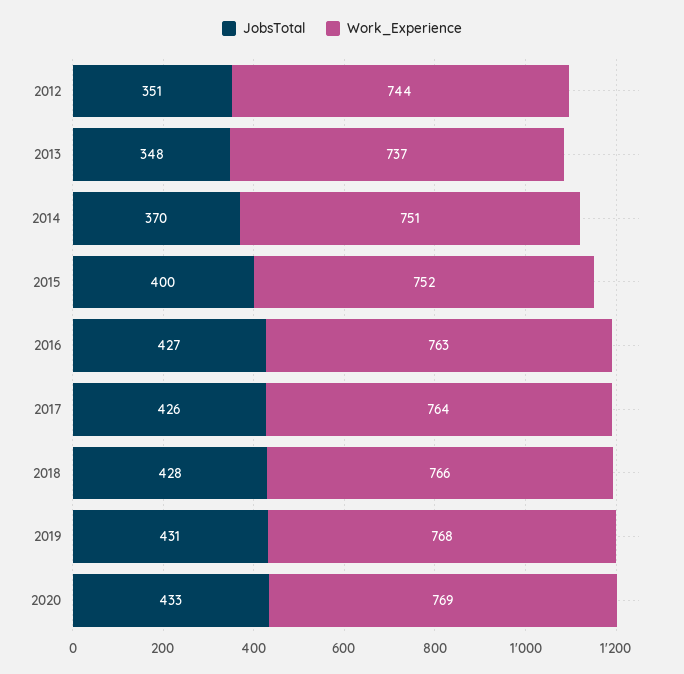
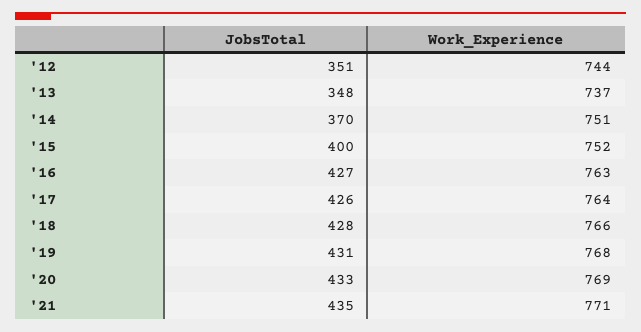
JobsTotal, '21: none -> 435
Work_Experience, '21: none -> 771

